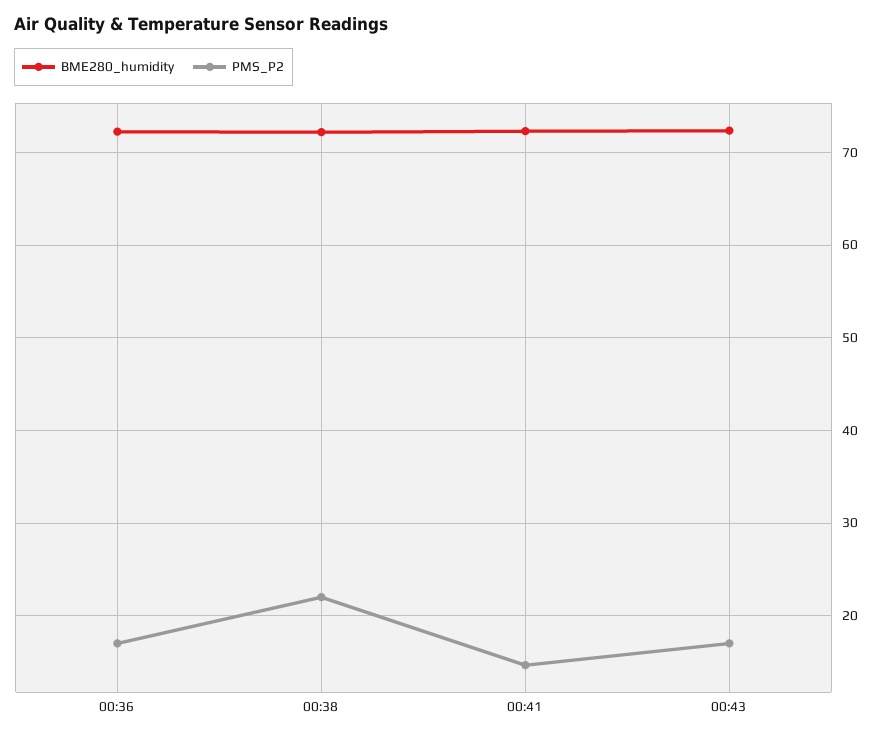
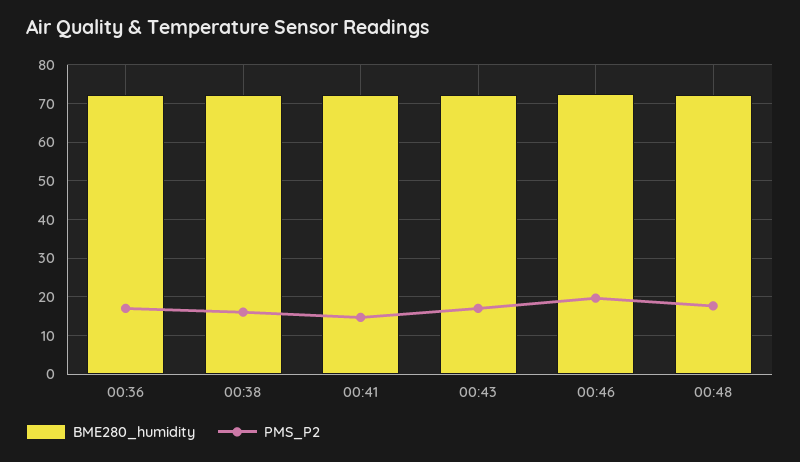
PMS_P2, 00:38: 22 -> 16
BME280_humidity, 00:46: none -> 72
PMS_P2, 00:46: none -> 20
BME280_humidity, 00:48: none -> 72
PMS_P2, 00:48: none -> 18

